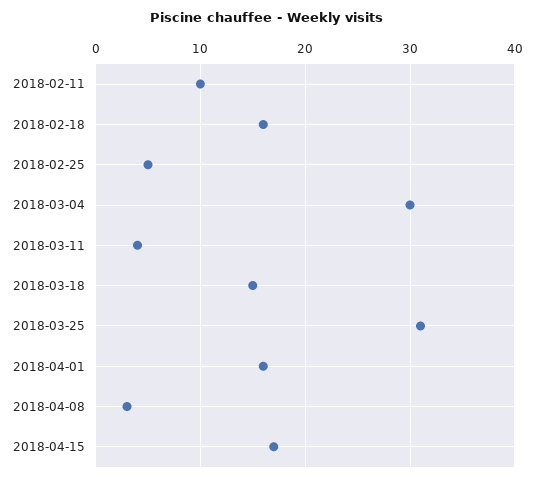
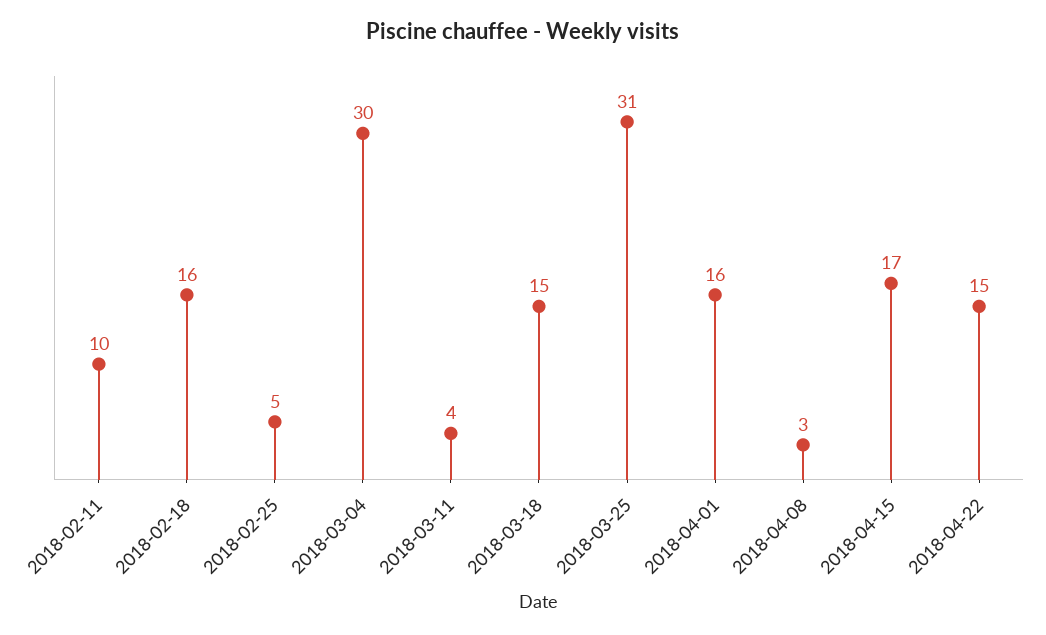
2018-04-22: none -> 15

